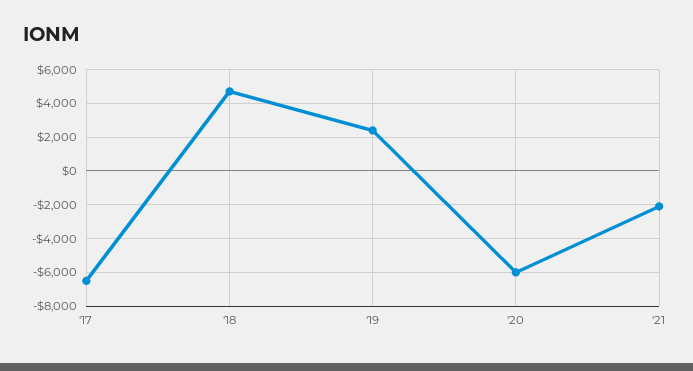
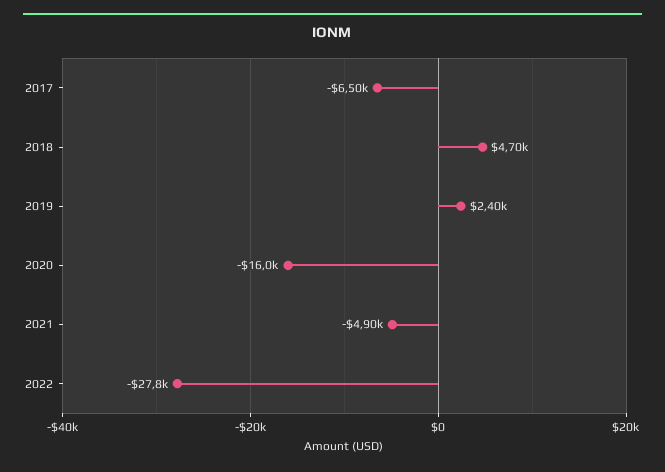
'20: -6000 -> -16000
'21: -2000 -> -4900
2022: none -> -27800

